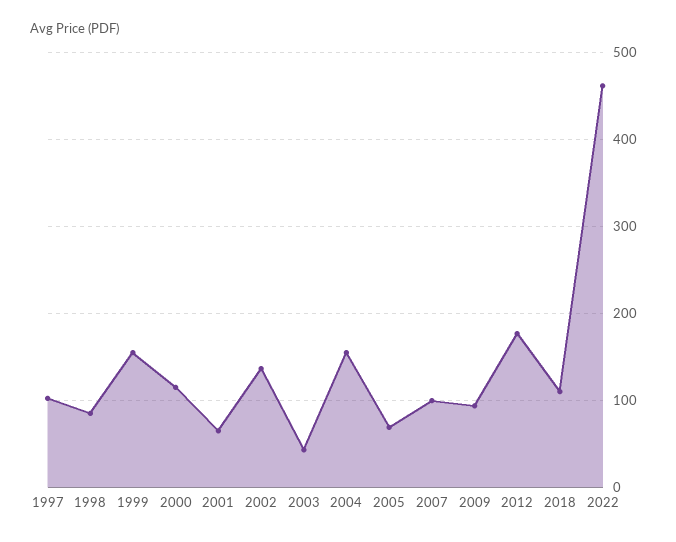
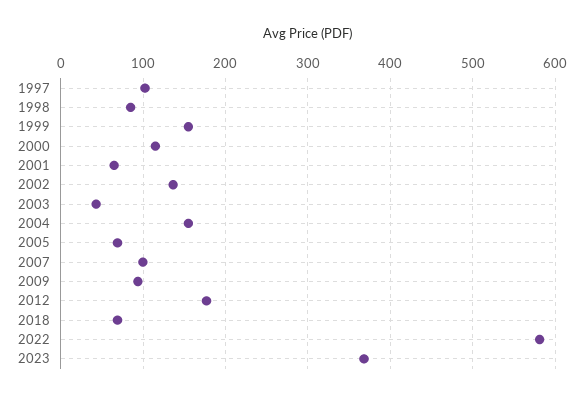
2018: 110 -> 70
2022: 460 -> 580
2023: none -> 370

